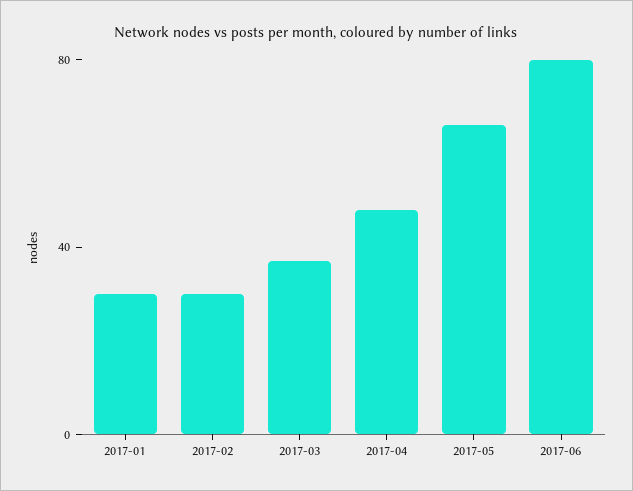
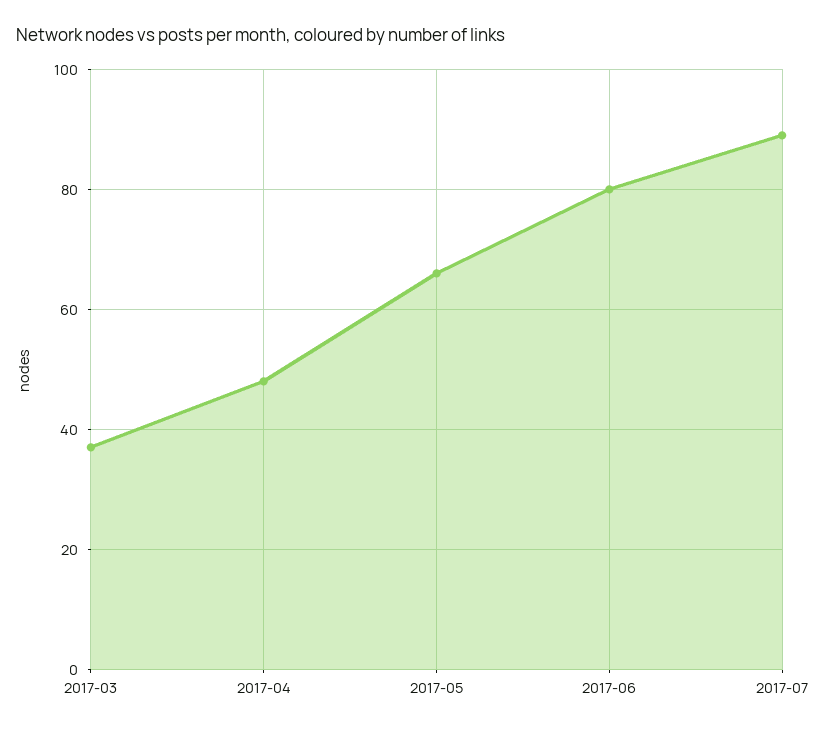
2017-01: 30 -> none
2017-02: 30 -> none
2017-07: none -> 90

